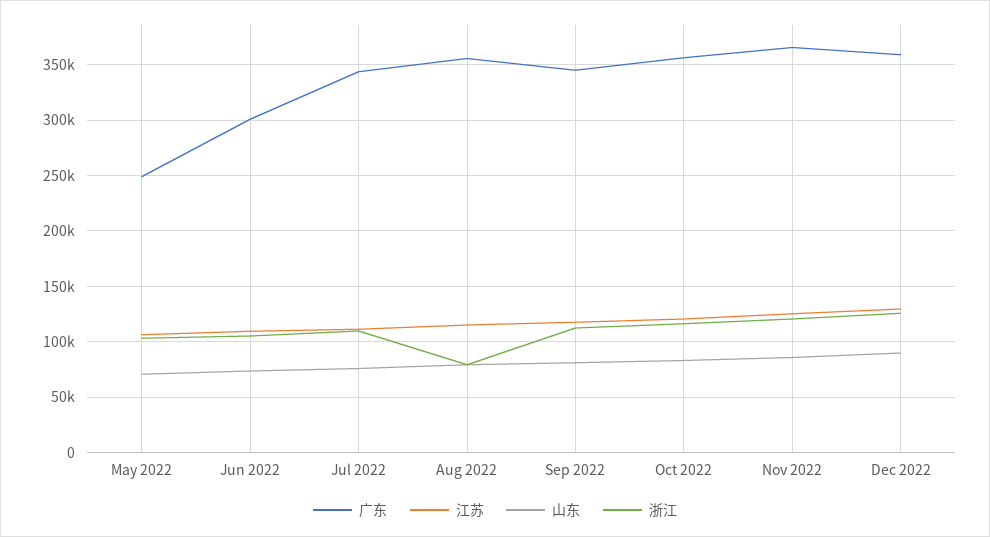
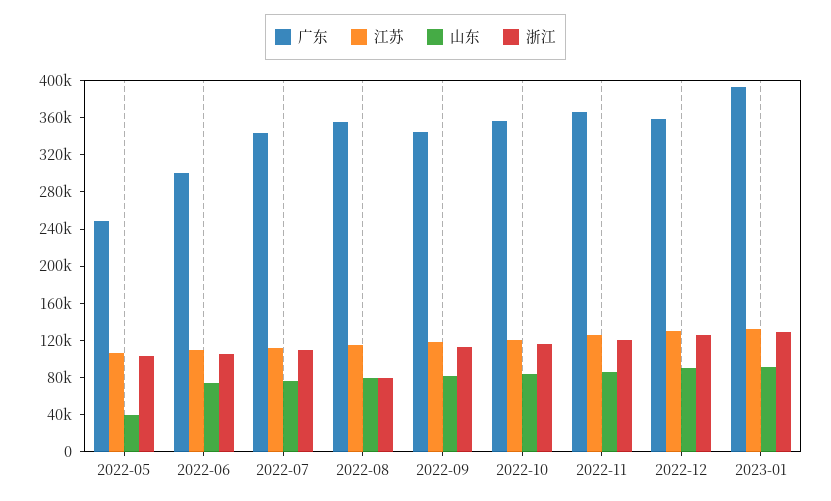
山东, May 2022: 70000 -> 40000
广东, 2023-01: none -> 390000
江苏, 2023-01: none -> 130000
山东, 2023-01: none -> 90000
浙江, 2023-01: none -> 130000

